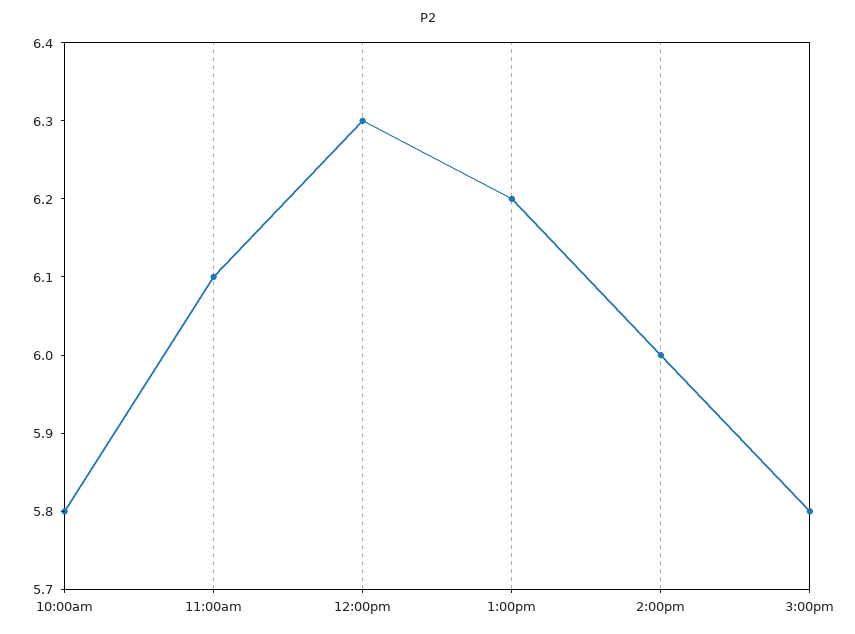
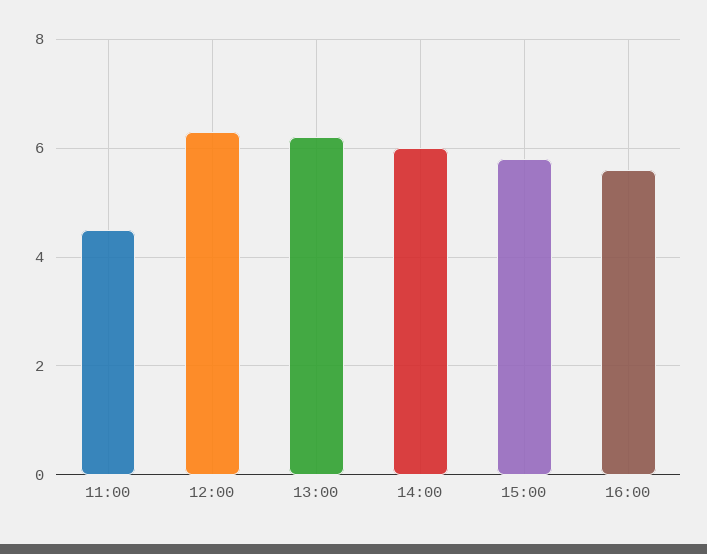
10:00am: 5.8 -> none
11:00am: 6.1 -> 4.5
16:00: none -> 5.5

